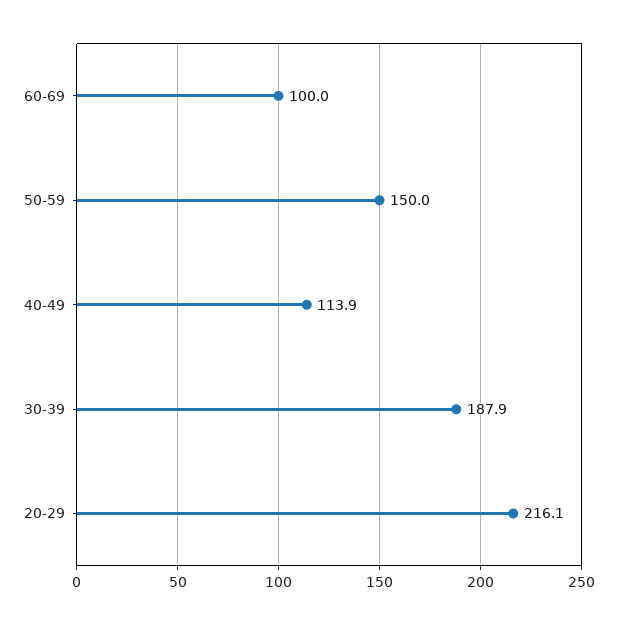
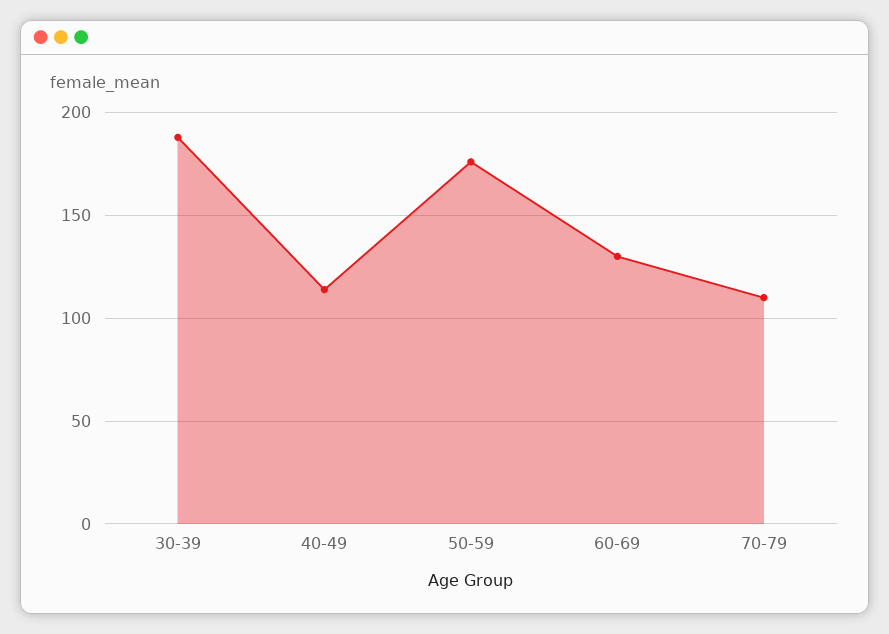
60-69: 100 -> 130
50-59: 150 -> 175
20-29: 216.1 -> none
70-79: none -> 110

